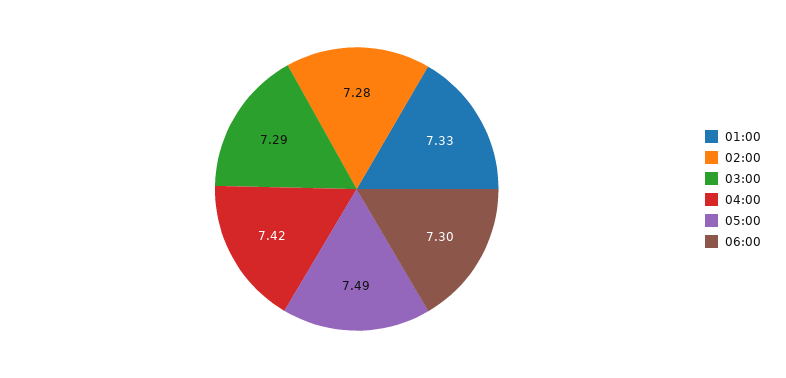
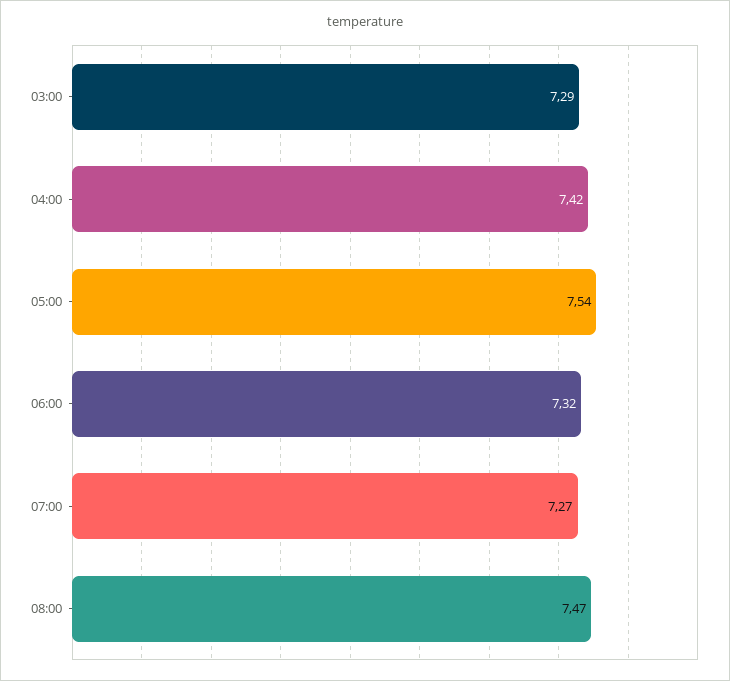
01:00: 7.33 -> none
02:00: 7.28 -> none
05:00: 7.49 -> 7.54
06:00: 7.3 -> 7.32
07:00: none -> 7.27
08:00: none -> 7.47

